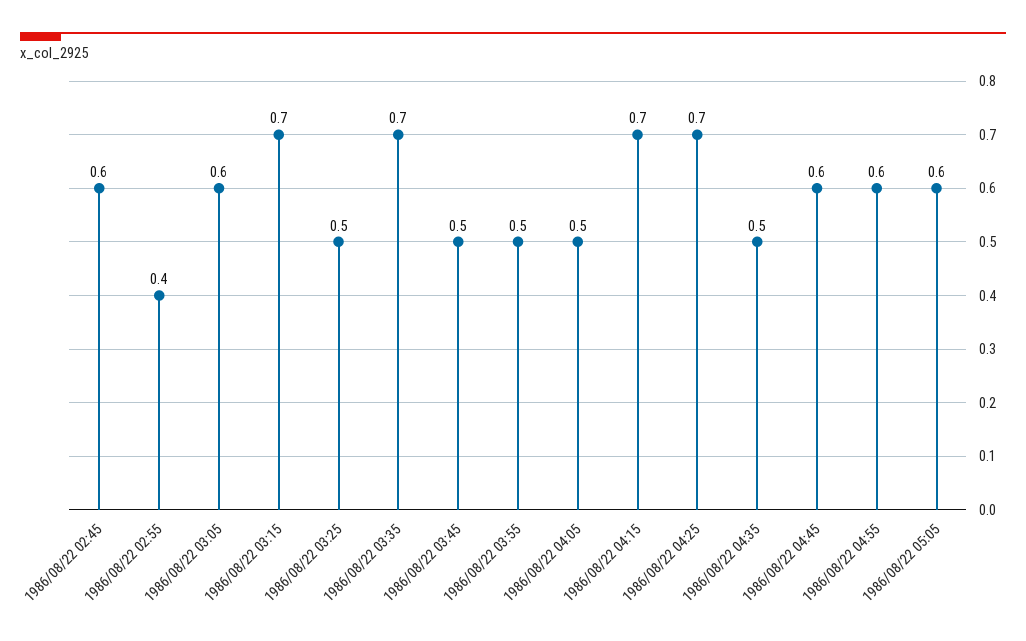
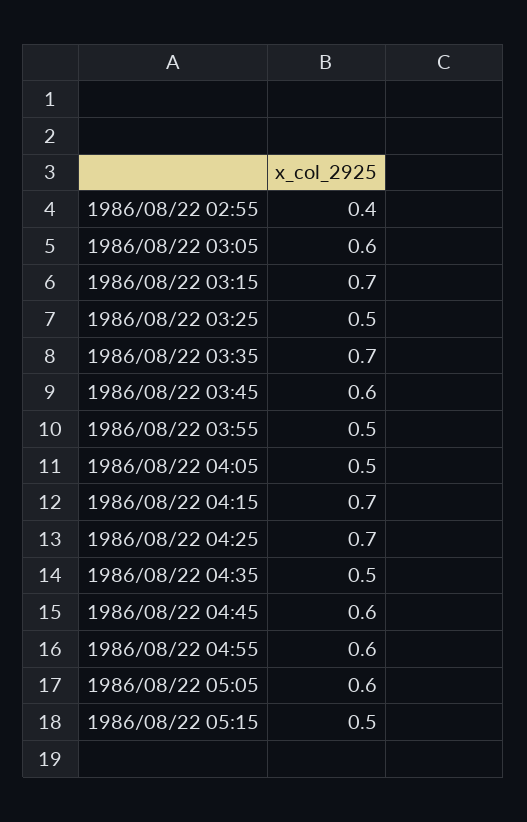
1986/08/22 02:45: 0.6 -> none
1986/08/22 03:45: 0.5 -> 0.6
1986/08/22 05:15: none -> 0.5

